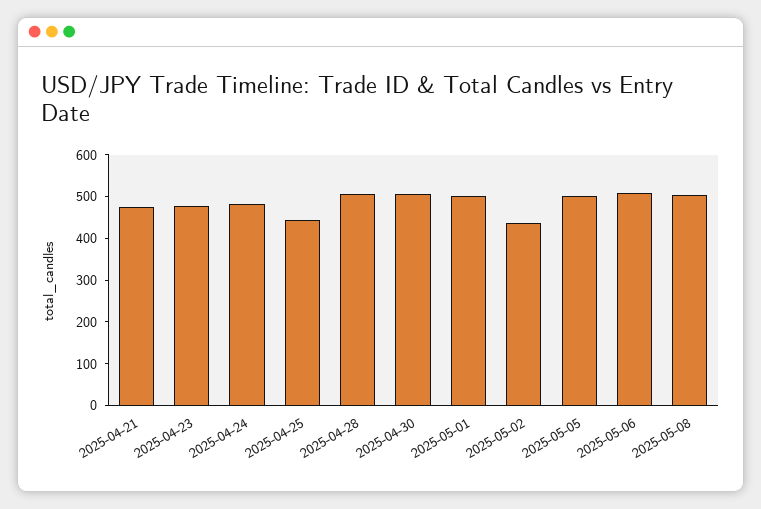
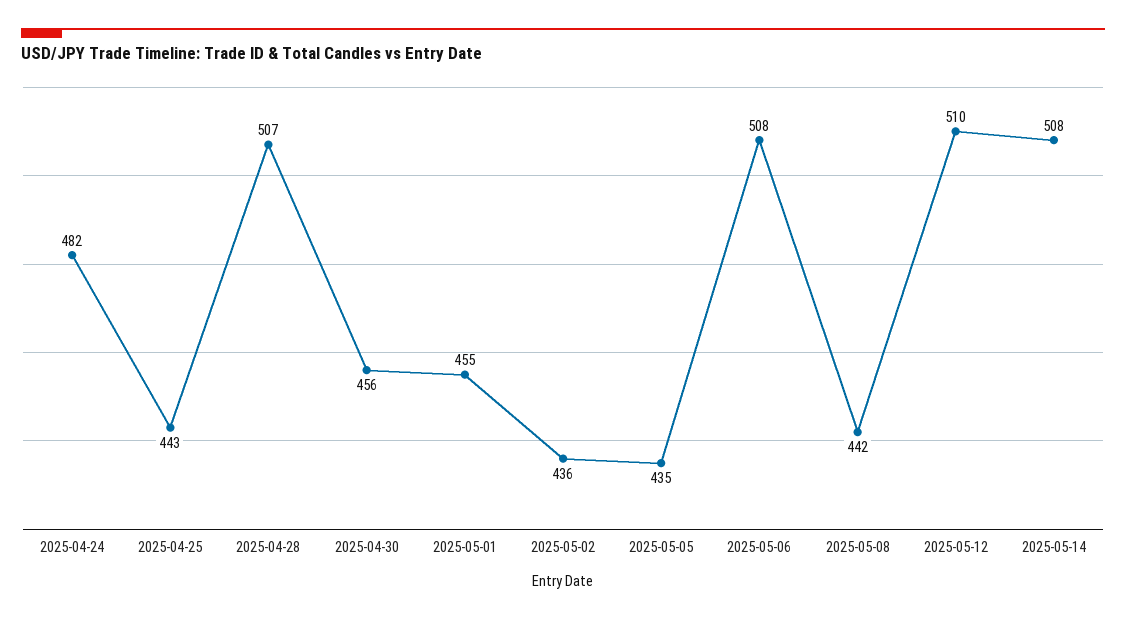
2025-04-21: 480 -> none
2025-04-23: 480 -> none
2025-04-30: 500 -> 456
2025-05-01: 500 -> 455
2025-05-05: 500 -> 435
2025-05-08: 500 -> 442
2025-05-12: none -> 510
2025-05-14: none -> 508

